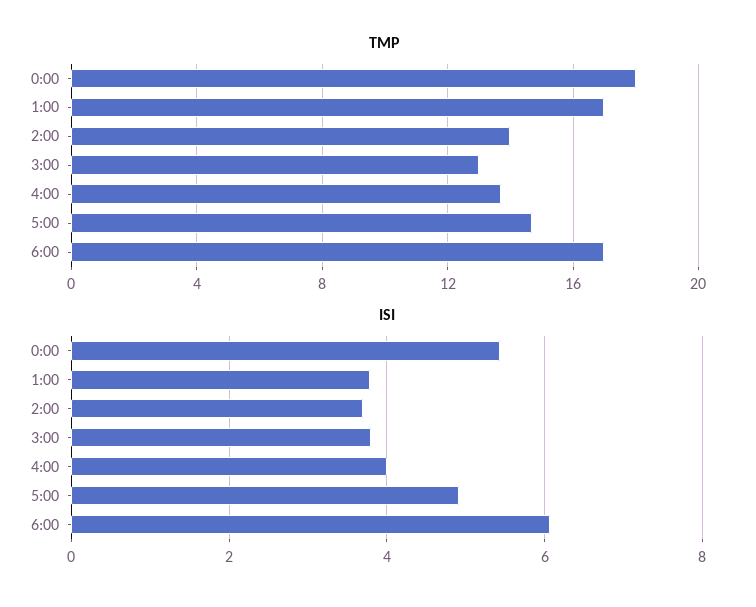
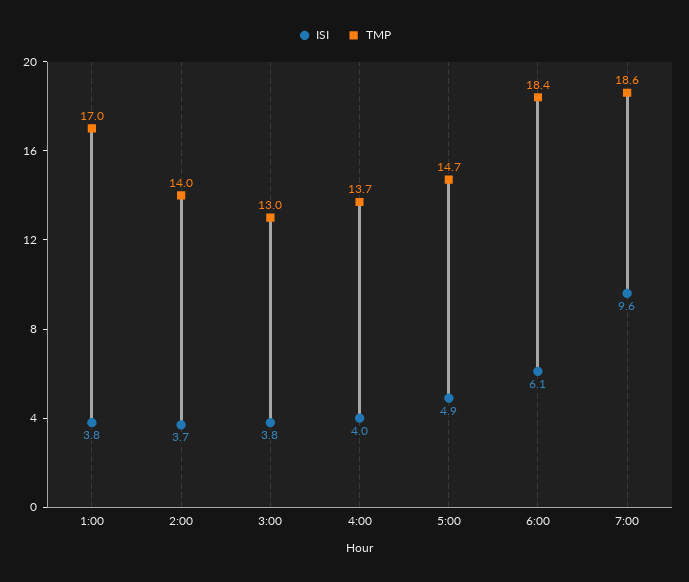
TMP, 0:00: 18 -> none
TMP, 6:00: 17 -> 18.4
ISI, 0:00: 5.4 -> none
ISI, 7:00: none -> 9.6
TMP, 7:00: none -> 18.6

